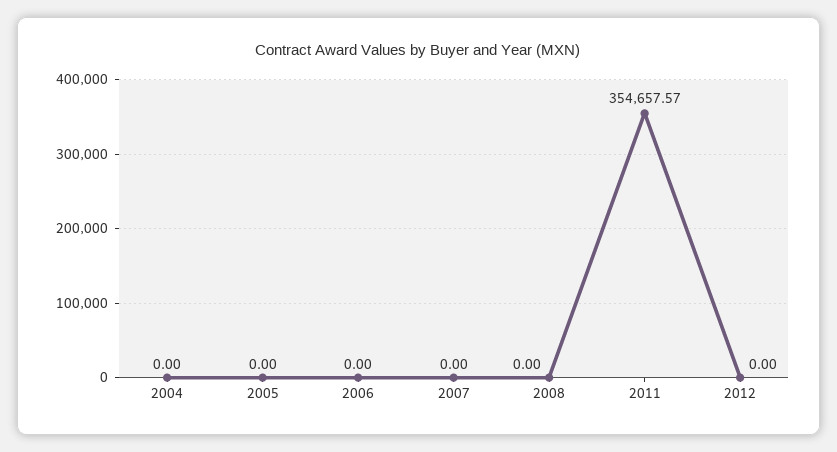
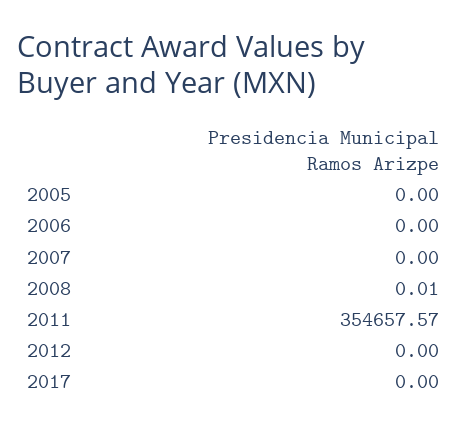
2004: 0 -> none
2008: 0 -> 0.01
2017: none -> 0

